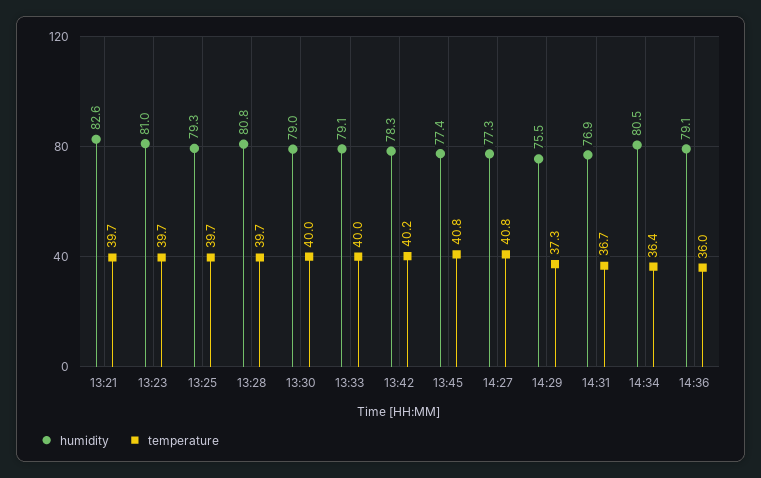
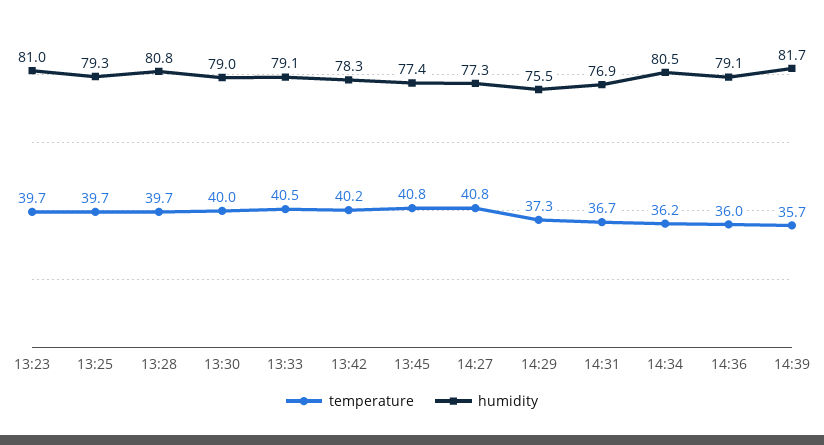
humidity, 13:21: 82.6 -> none
temperature, 13:21: 39.7 -> none
temperature, 13:33: 40 -> 40.5
temperature, 14:34: 36.4 -> 36.2
temperature, 14:39: none -> 35.7
humidity, 14:39: none -> 81.7

